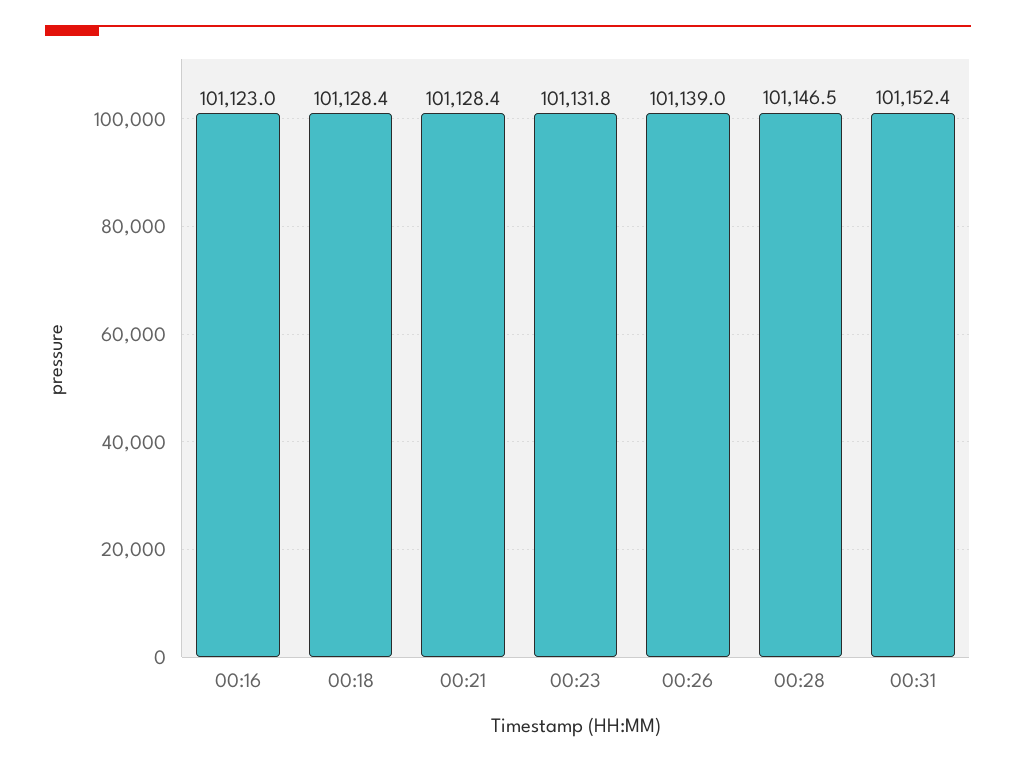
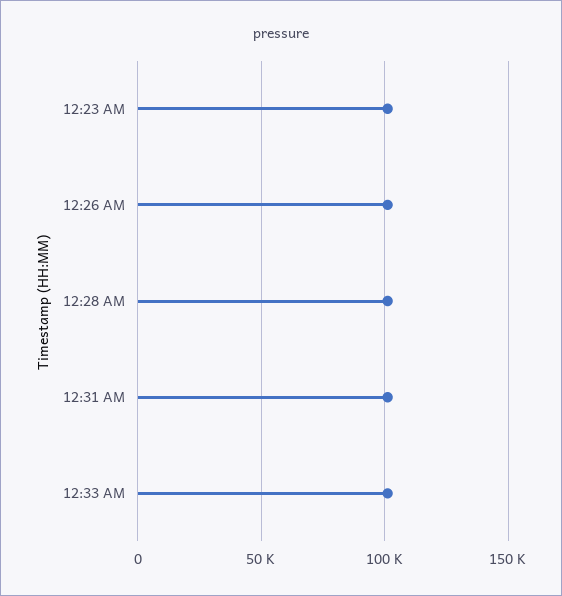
00:16: 101123 -> none
00:18: 101128.4 -> none
00:21: 101128.4 -> none
12:33 AM: none -> 100000

